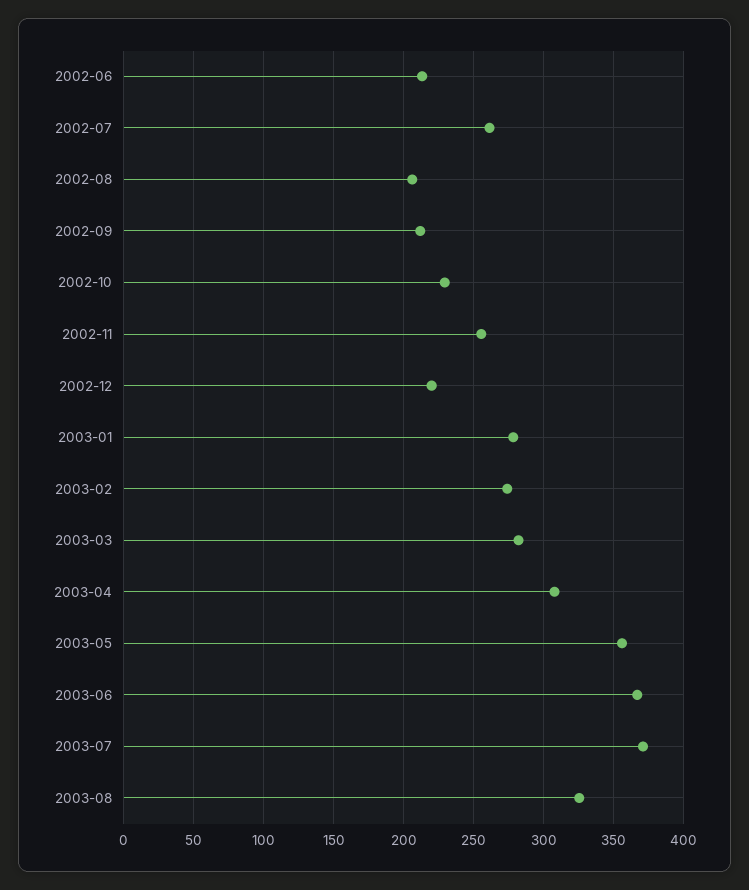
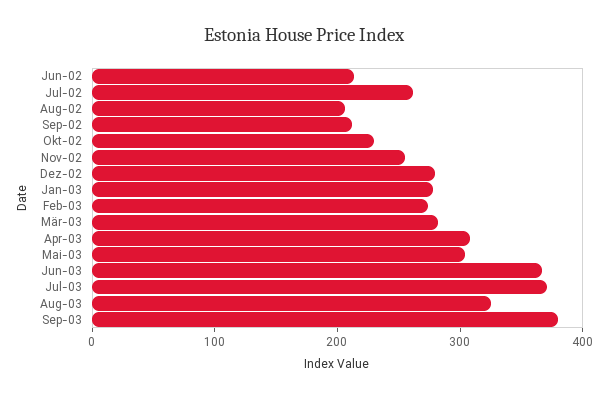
2002-12: 220 -> 280
2003-05: 355 -> 300
Sep-03: none -> 380

